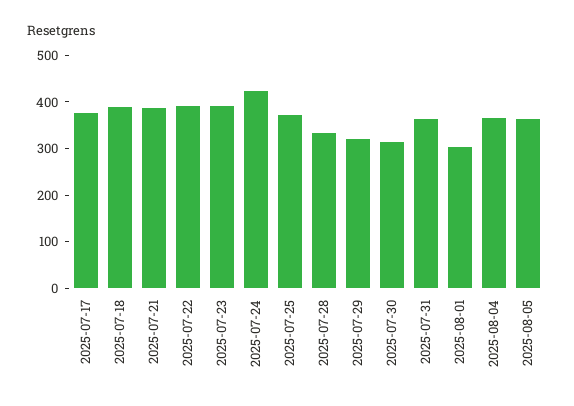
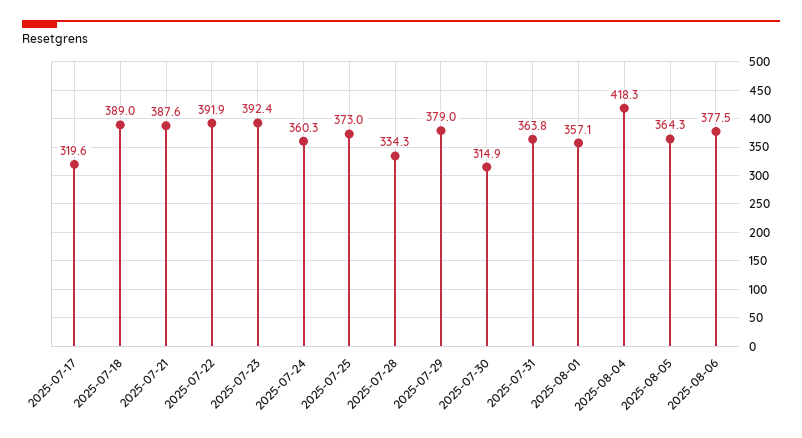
2025-07-17: 380 -> 319.6
2025-07-24: 420 -> 360.3
2025-07-29: 320 -> 379
2025-08-01: 300 -> 357.1
2025-08-04: 360 -> 418.3
2025-08-06: none -> 377.5

